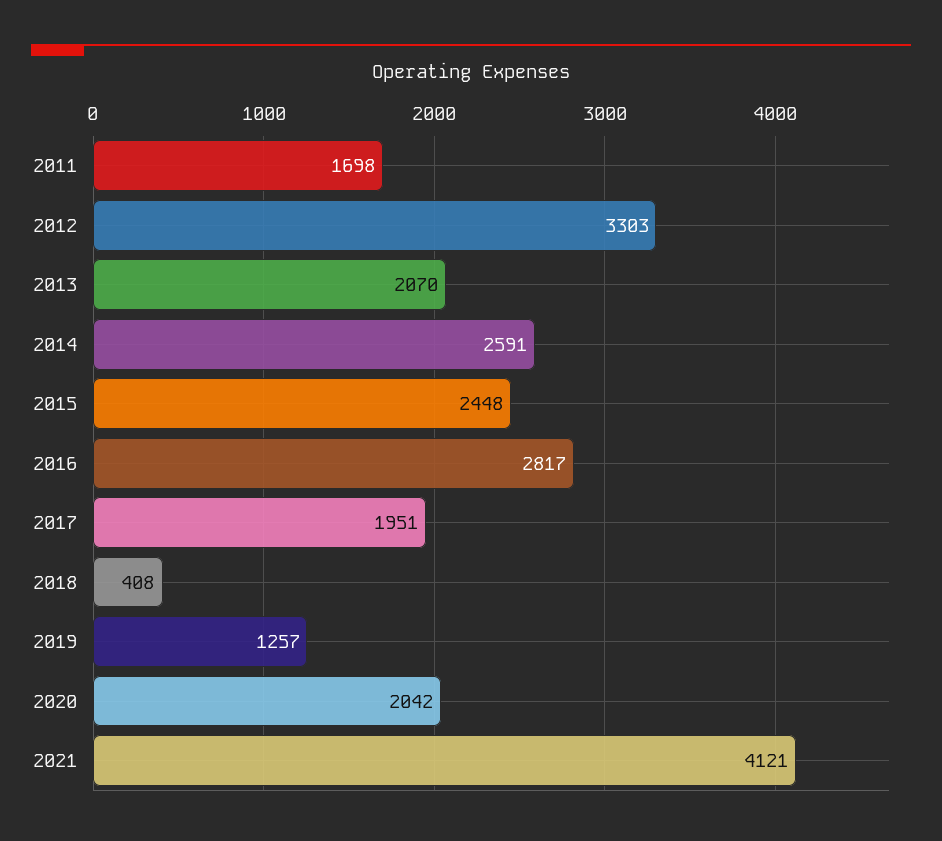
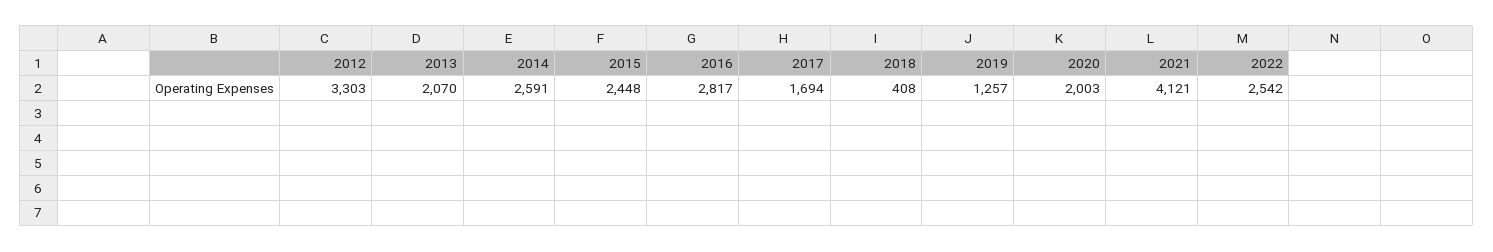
2011: 1698 -> none
2017: 1951 -> 1694
2020: 2042 -> 2003
2022: none -> 2542

